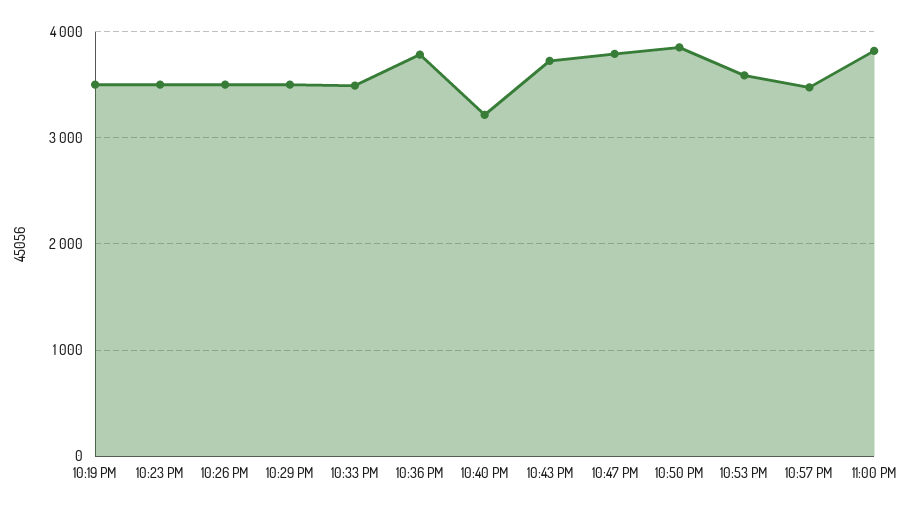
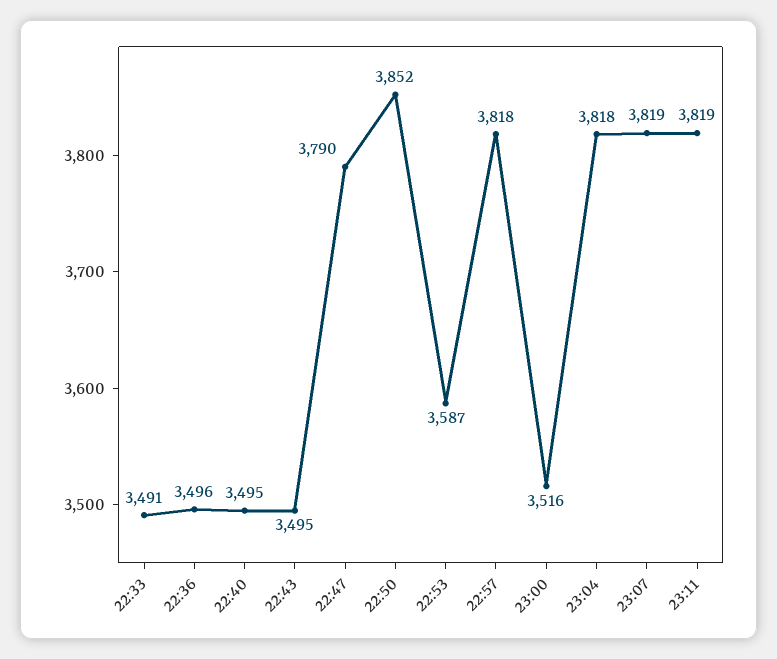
10:19 PM: 3500 -> none
10:23 PM: 3500 -> none
10:26 PM: 3500 -> none
10:29 PM: 3500 -> none
10:36 PM: 3800 -> 3496
10:40 PM: 3200 -> 3495
10:43 PM: 3700 -> 3495
10:57 PM: 3500 -> 3818
11:00 PM: 3800 -> 3516
23:04: none -> 3818
23:07: none -> 3819
23:11: none -> 3819

